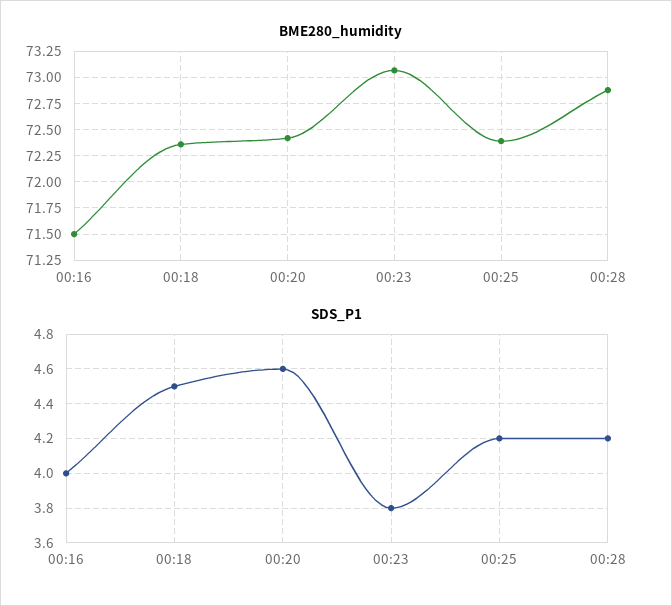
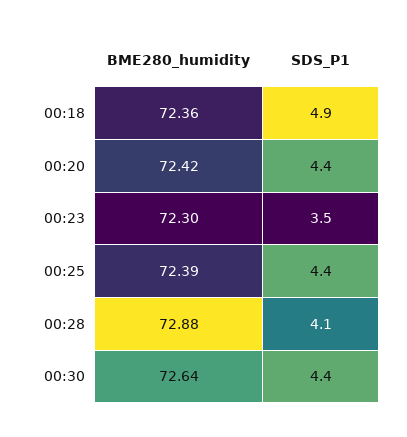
BME280_humidity, 00:16: 71.5 -> none
BME280_humidity, 00:23: 73 -> 72.3
SDS_P1, 00:16: 4 -> none
SDS_P1, 00:18: 4.5 -> 4.9
SDS_P1, 00:20: 4.6 -> 4.4
SDS_P1, 00:23: 3.8 -> 3.5
SDS_P1, 00:25: 4.2 -> 4.4
SDS_P1, 00:28: 4.2 -> 4.1
BME280_humidity, 00:30: none -> 72.64
SDS_P1, 00:30: none -> 4.4

